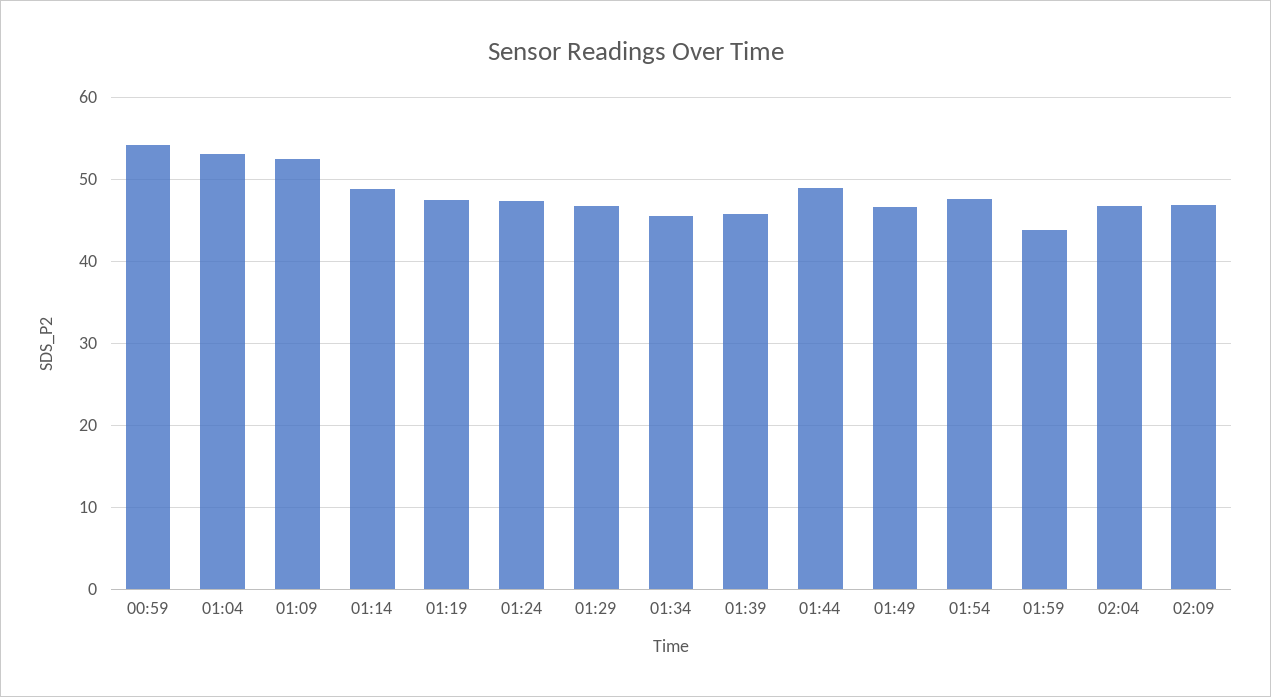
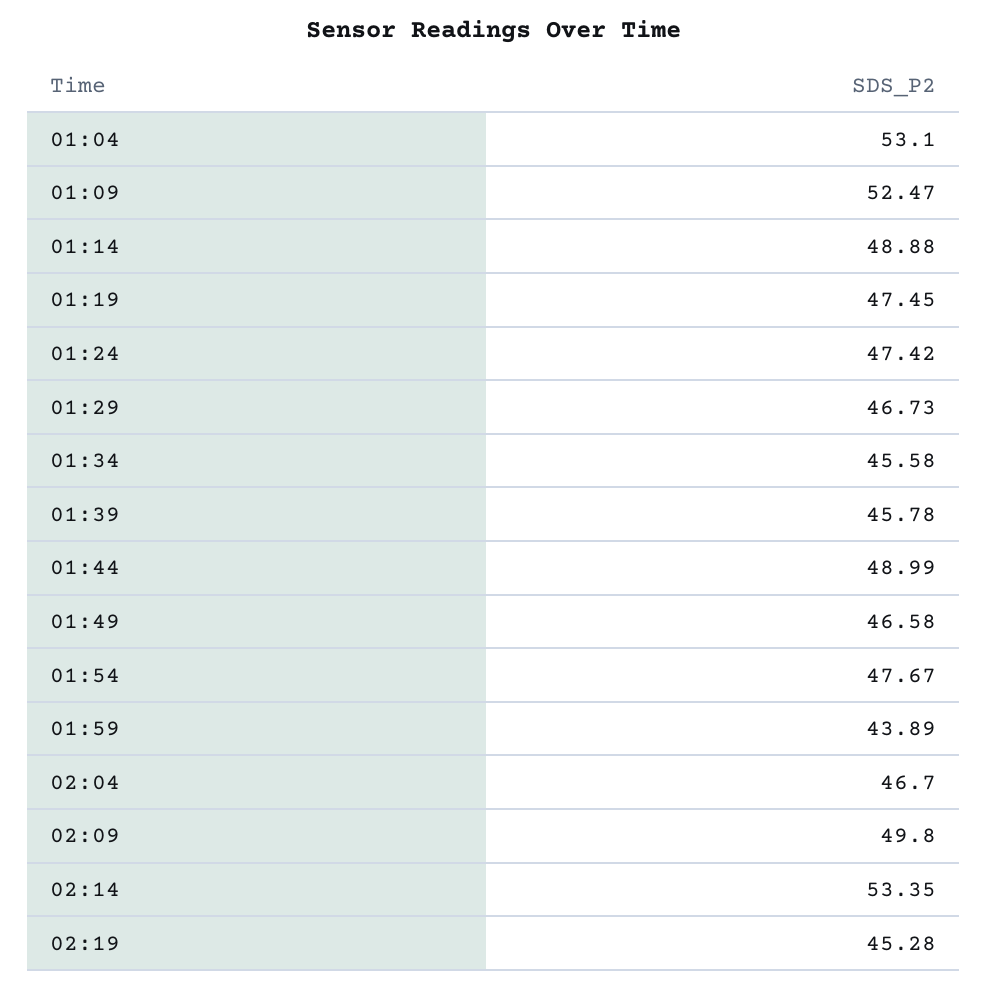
00:59: 54 -> none
02:09: 47 -> 49.8
02:14: none -> 53.35
02:19: none -> 45.28

